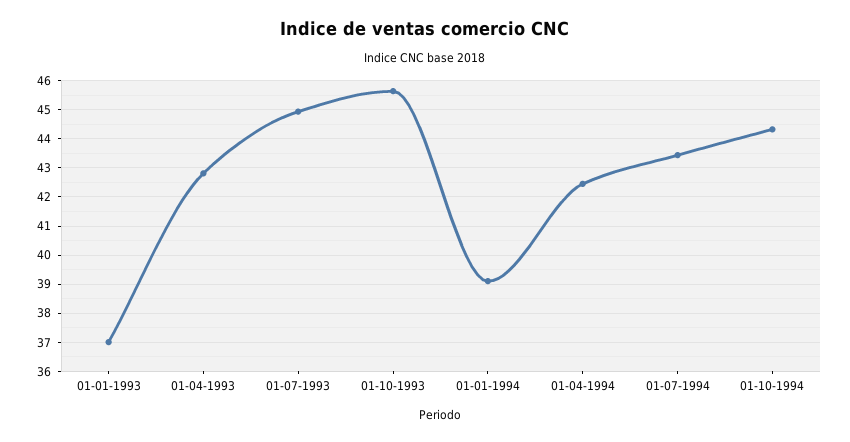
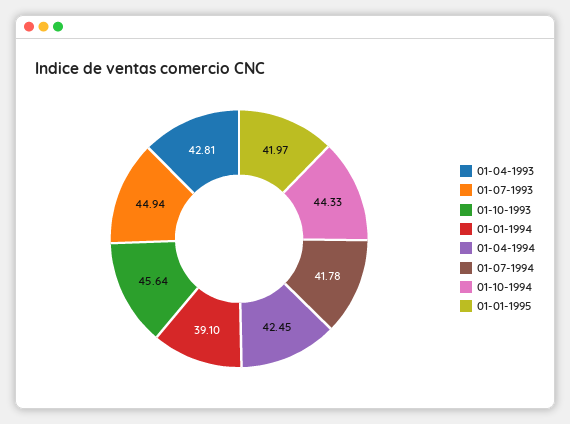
01-01-1993: 37 -> none
01-07-1994: 43.5 -> 41.78
01-01-1995: none -> 41.97

